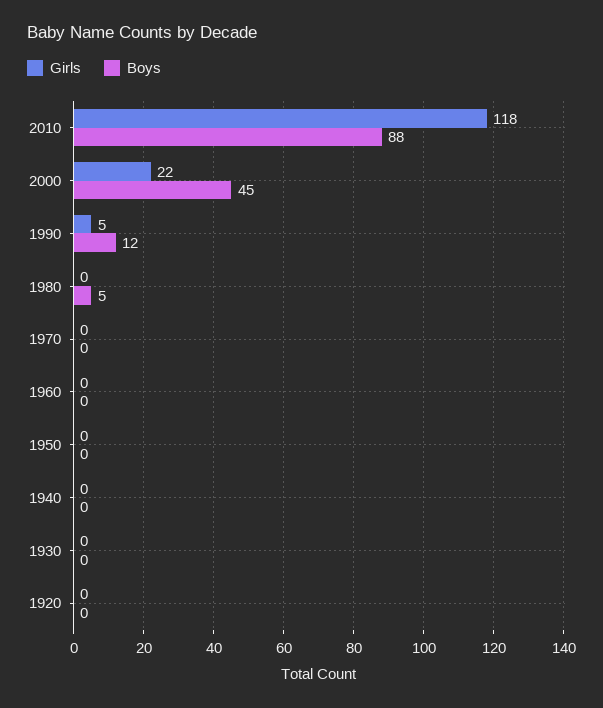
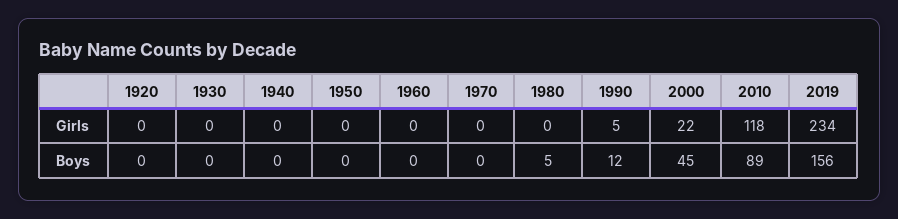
Boys, 2010: 88 -> 89
Girls, 2019: none -> 234
Boys, 2019: none -> 156

